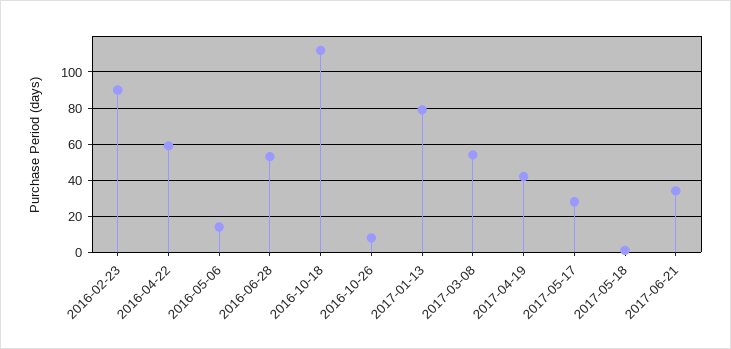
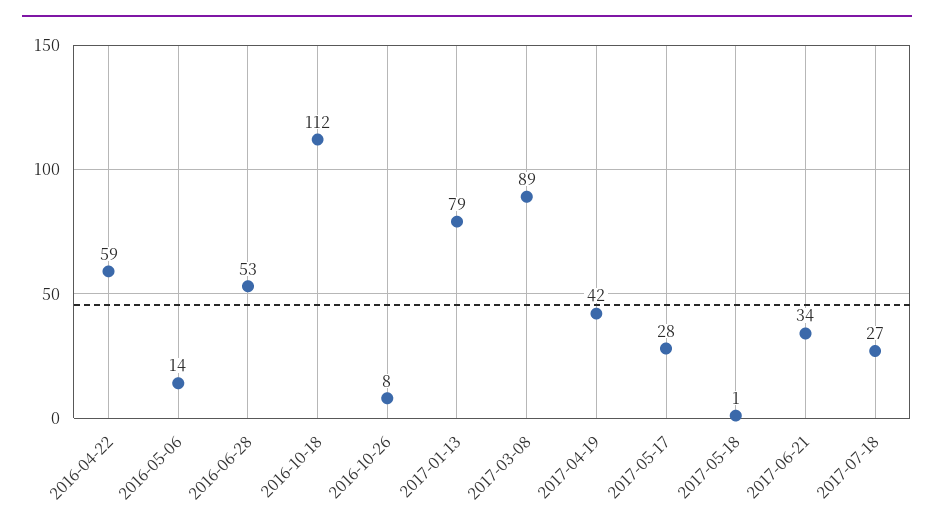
2016-02-23: 90 -> none
2017-03-08: 55 -> 89
2017-07-18: none -> 27

